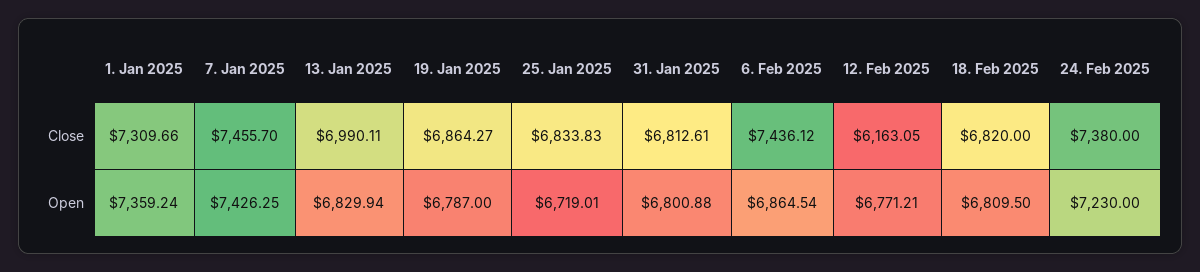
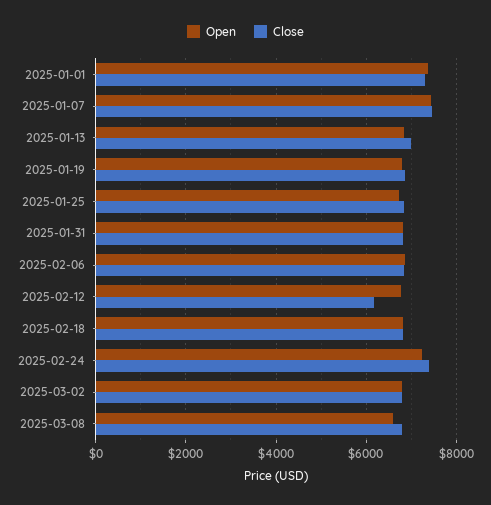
Close, 6. Feb 2025: 7436.12 -> 6800
Open, 2025-03-02: none -> 6800
Close, 2025-03-02: none -> 6800
Open, 2025-03-08: none -> 6600
Close, 2025-03-08: none -> 6800

